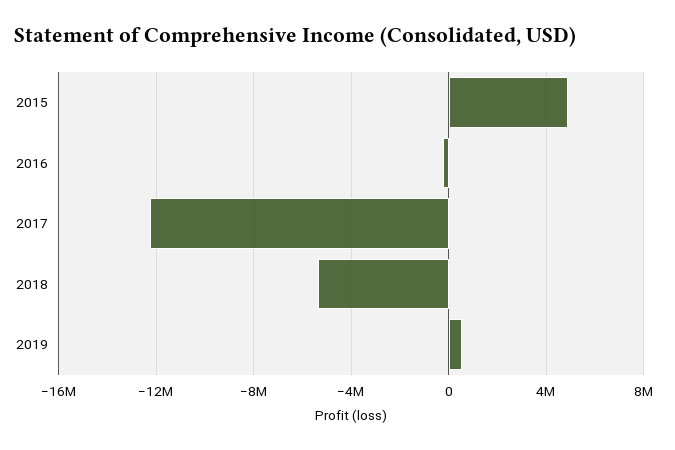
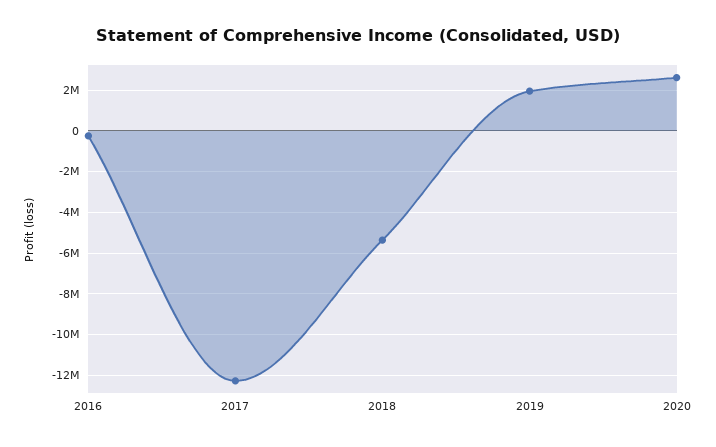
2015: 5000000 -> none
2019: 500000 -> 2000000
2020: none -> 2500000

